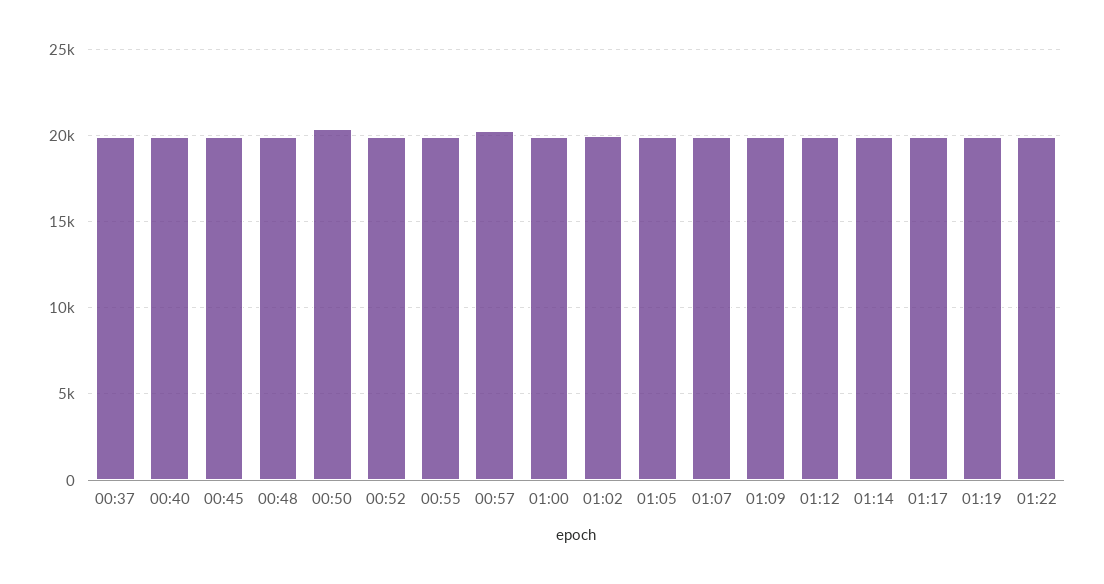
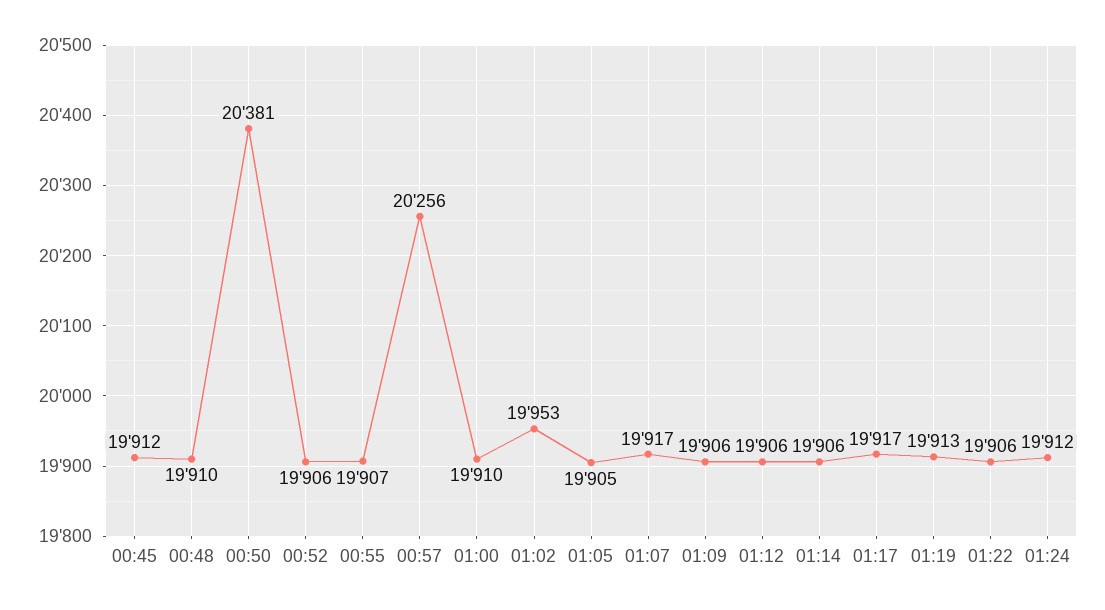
00:37: 20000 -> none
00:40: 20000 -> none
01:24: none -> 19912

